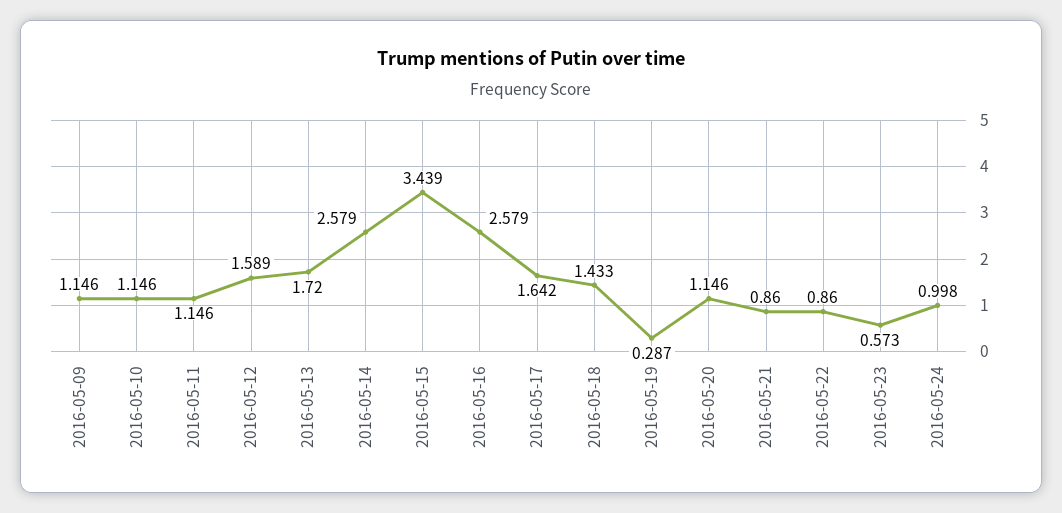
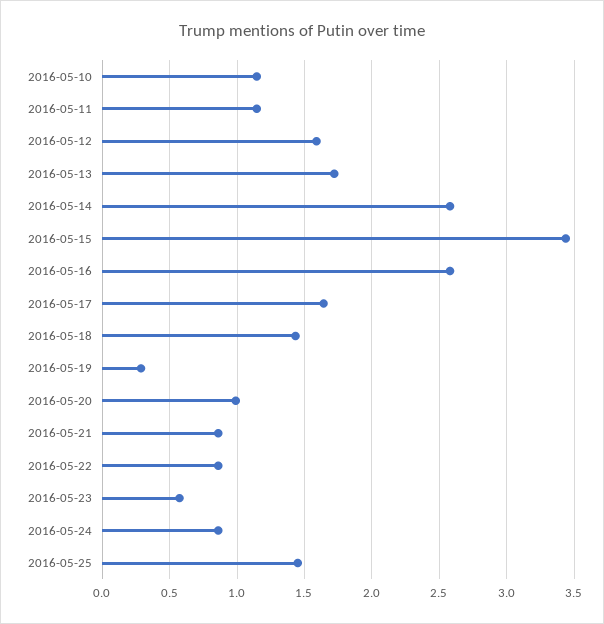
2016-05-09: 1.146 -> none
2016-05-20: 1.146 -> 1
2016-05-24: 0.998 -> 0.85
2016-05-25: none -> 1.45

